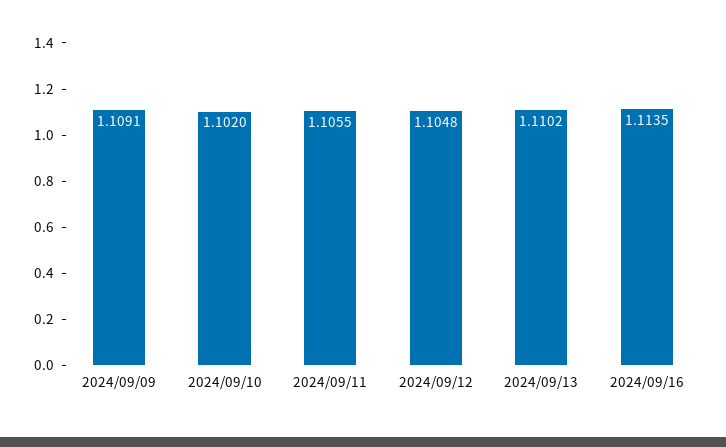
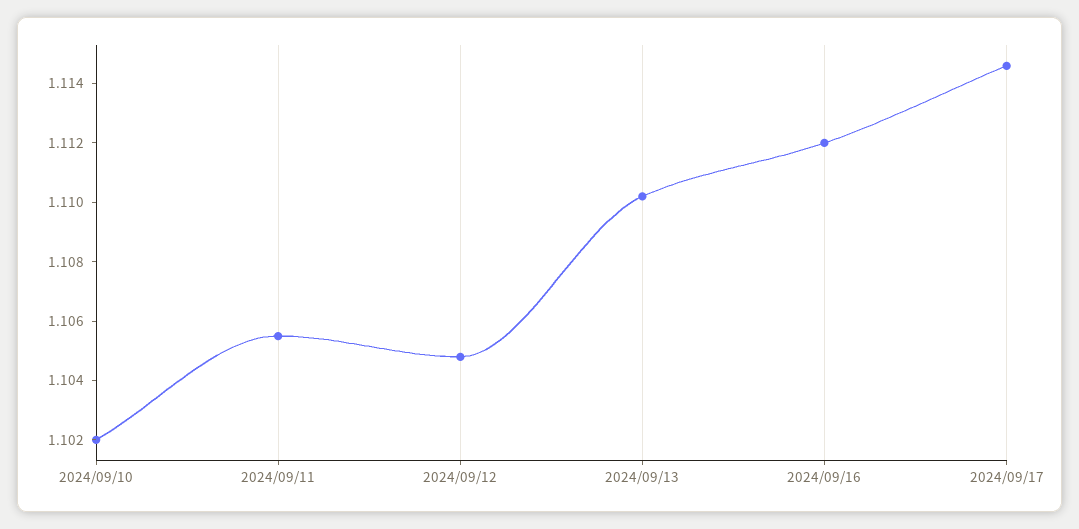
2024/09/09: 1.1091 -> none
2024/09/16: 1.1135 -> 1.112
2024/09/17: none -> 1.1145

